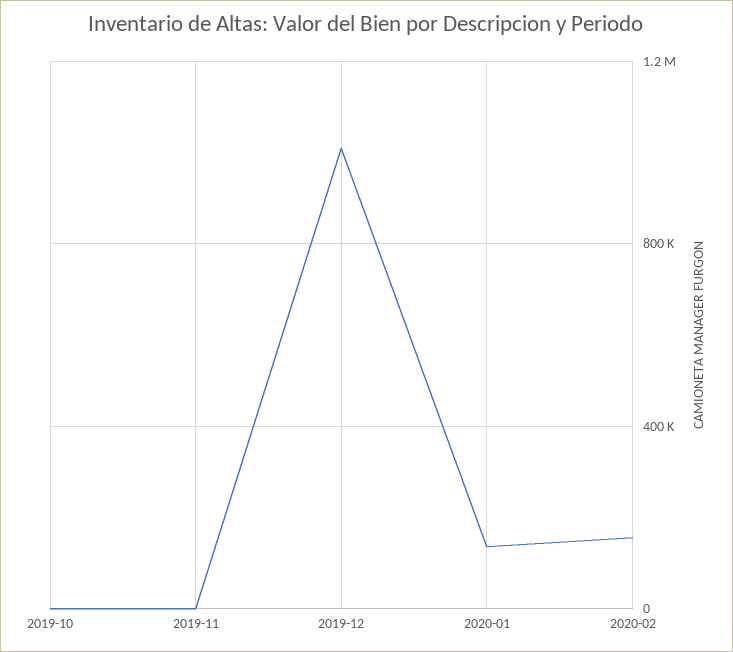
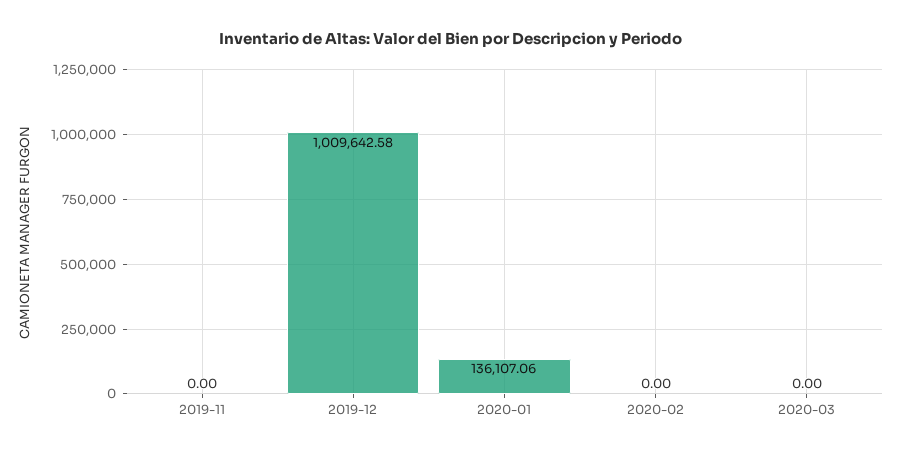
2019-10: 0 -> none
2020-02: 150000 -> 0
2020-03: none -> 0

